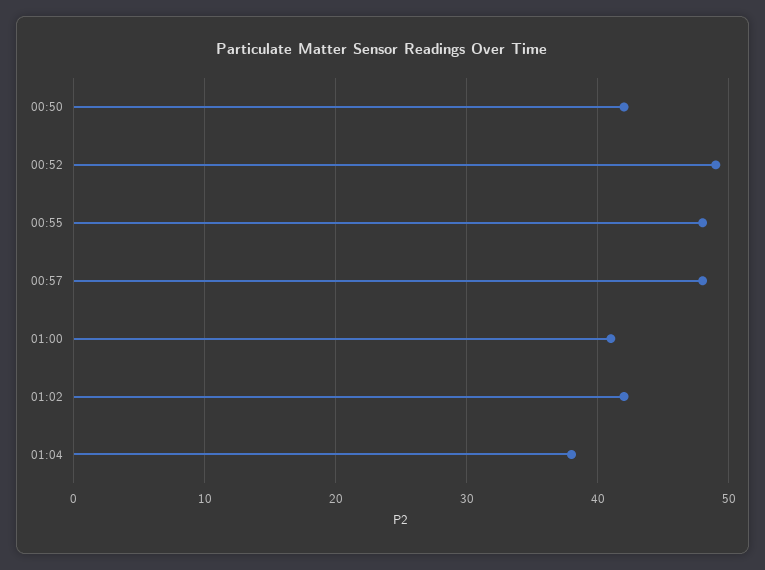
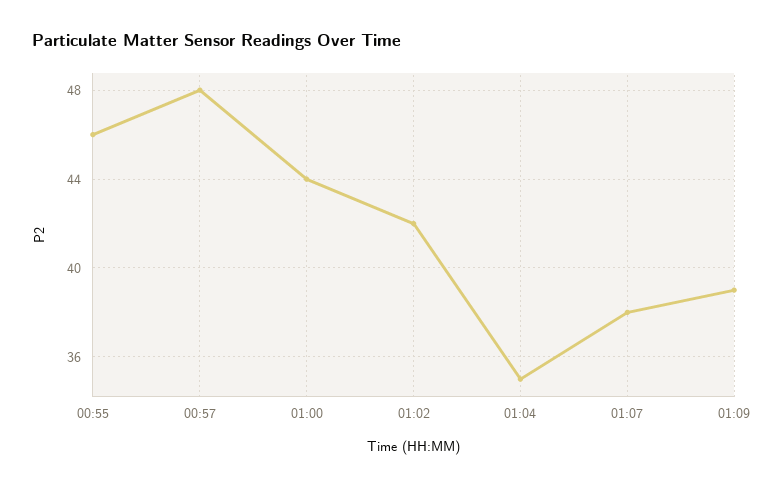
00:50: 42 -> none
00:52: 49 -> none
00:55: 48 -> 46
01:00: 41 -> 44
01:04: 38 -> 35
01:07: none -> 38
01:09: none -> 39

